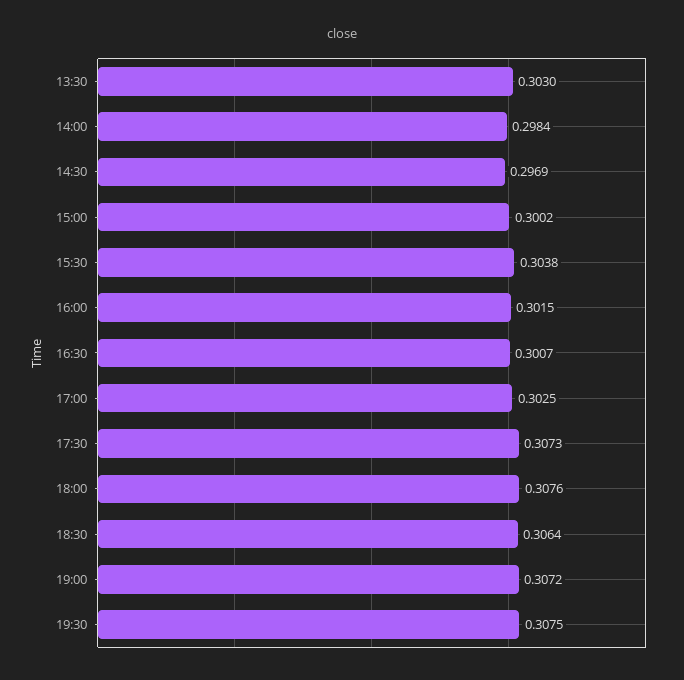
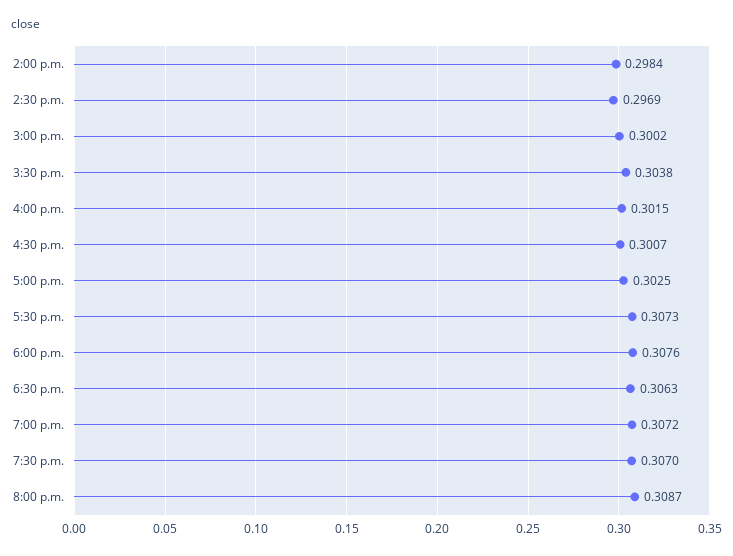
13:30: 0.303 -> none
18:30: 0.3064 -> 0.3063
19:30: 0.3075 -> 0.307
8:00 p.m.: none -> 0.3087

